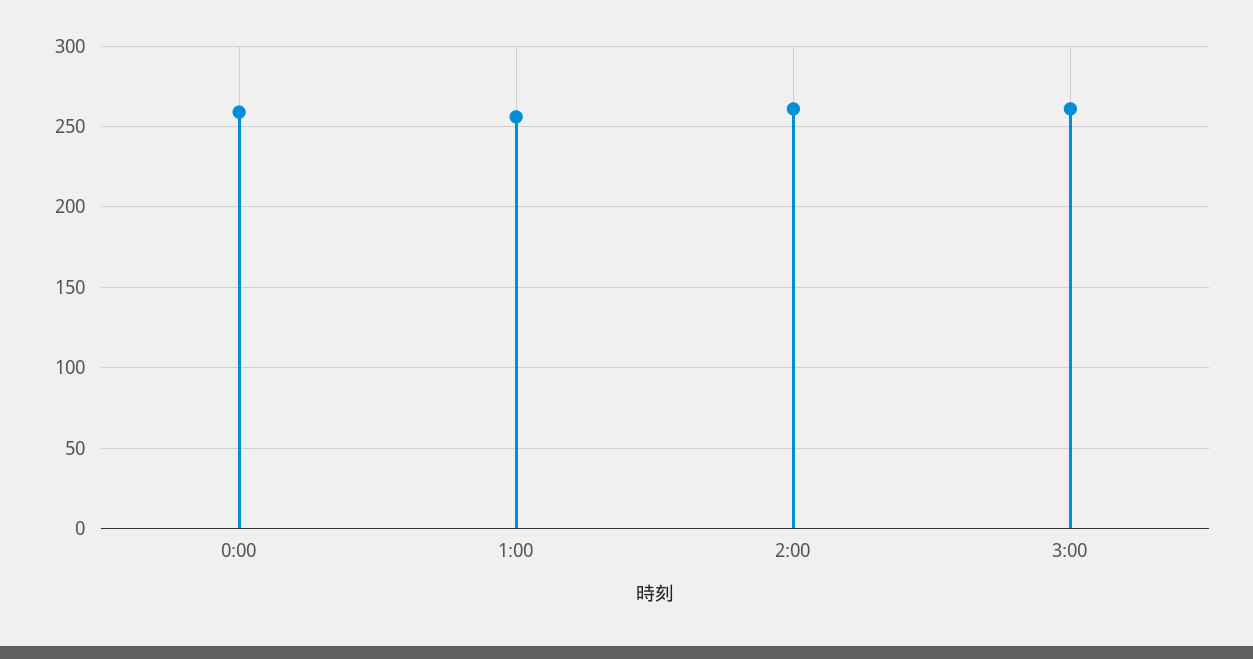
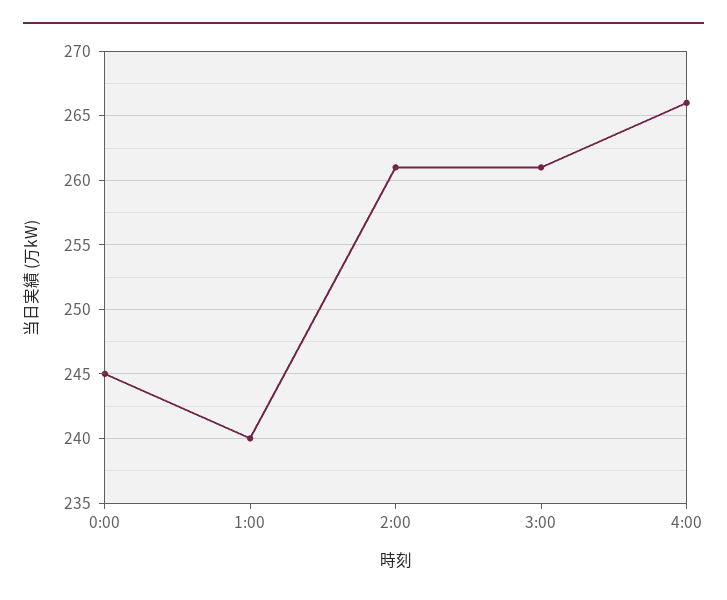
0:00: 260 -> 245
1:00: 255 -> 240
4:00: none -> 266

